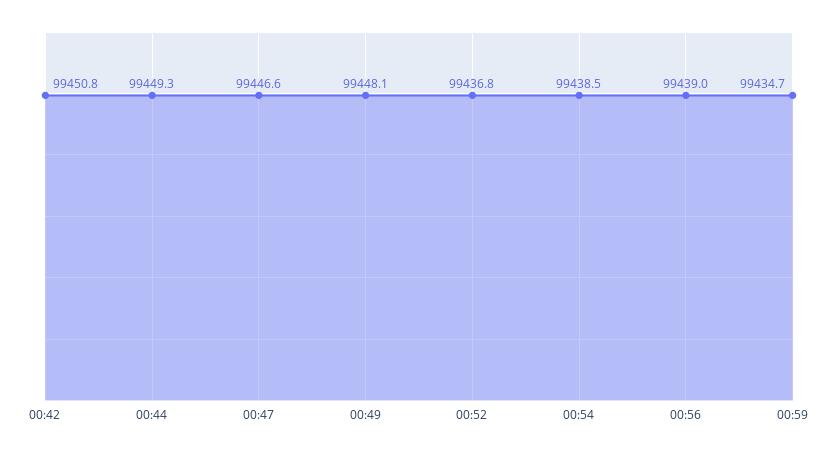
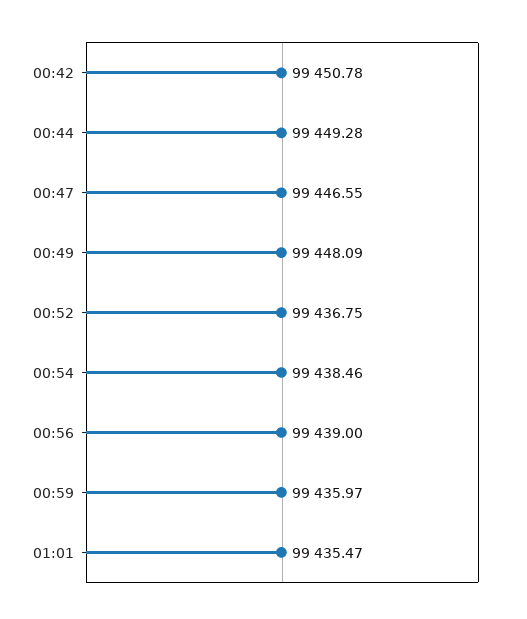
00:59: 99434.7 -> 99435.97
01:01: none -> 99435.47

